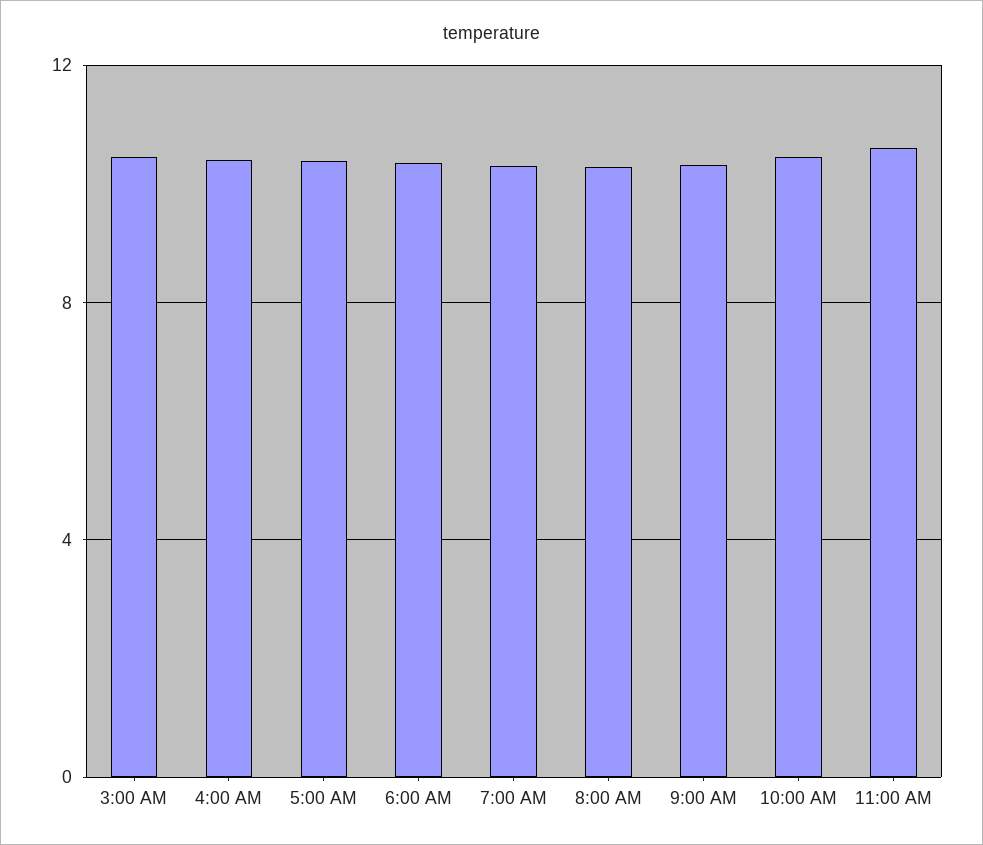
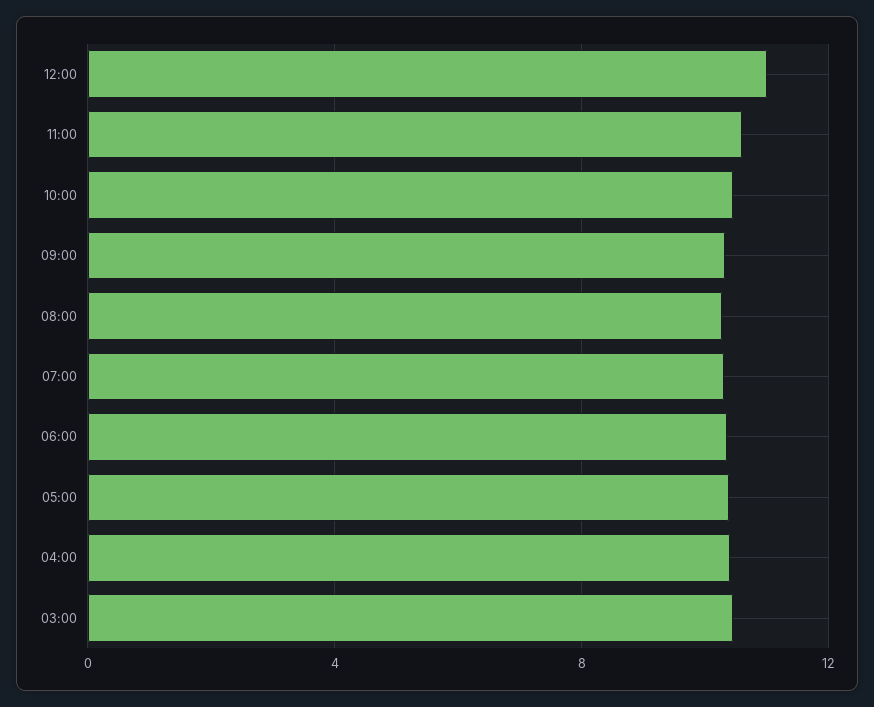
12:00: none -> 11

